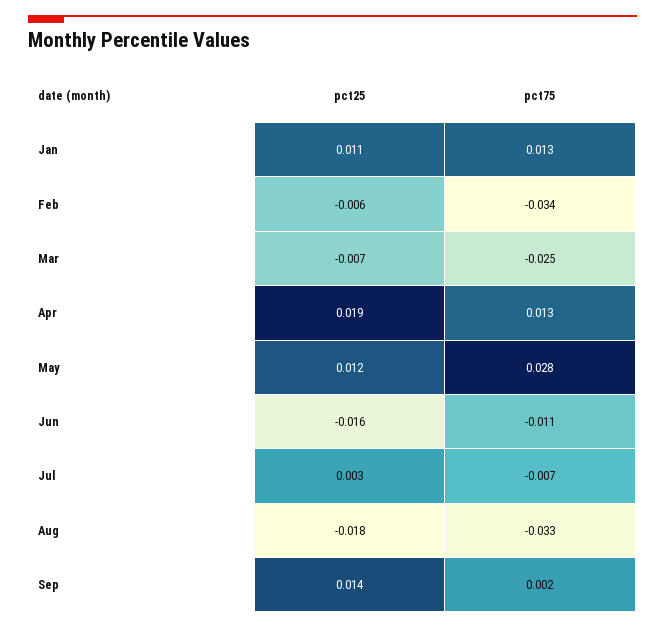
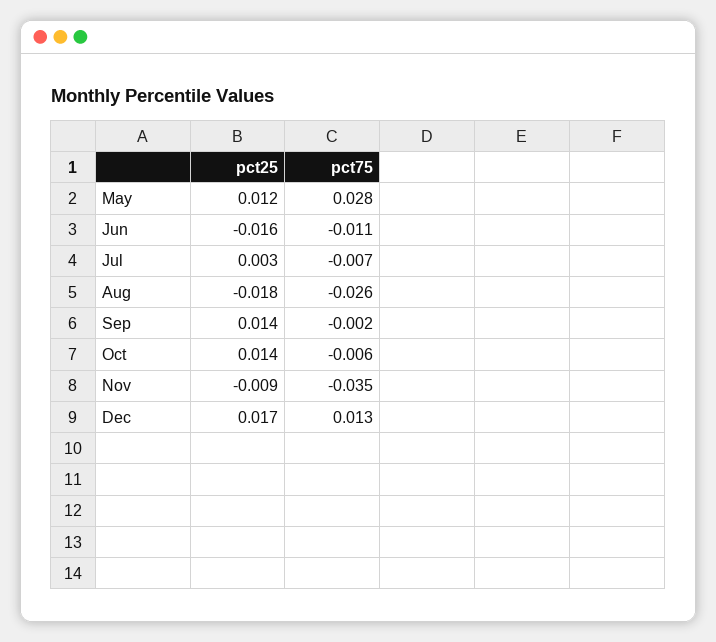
pct25, Jan: 0.011 -> none
pct75, Jan: 0.013 -> none
pct25, Feb: -0.006 -> none
pct75, Feb: -0.034 -> none
pct25, Mar: -0.007 -> none
pct75, Mar: -0.025 -> none
pct25, Apr: 0.019 -> none
pct75, Apr: 0.013 -> none
pct75, Aug: -0.033 -> -0.026
pct75, Sep: 0.002 -> -0.002
pct25, Oct: none -> 0.014
pct75, Oct: none -> -0.006
pct25, Nov: none -> -0.009
pct75, Nov: none -> -0.035
pct25, Dec: none -> 0.017
pct75, Dec: none -> 0.013

